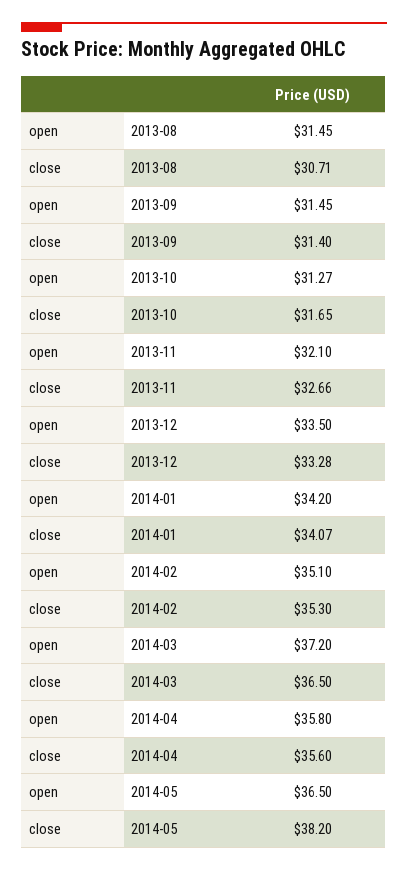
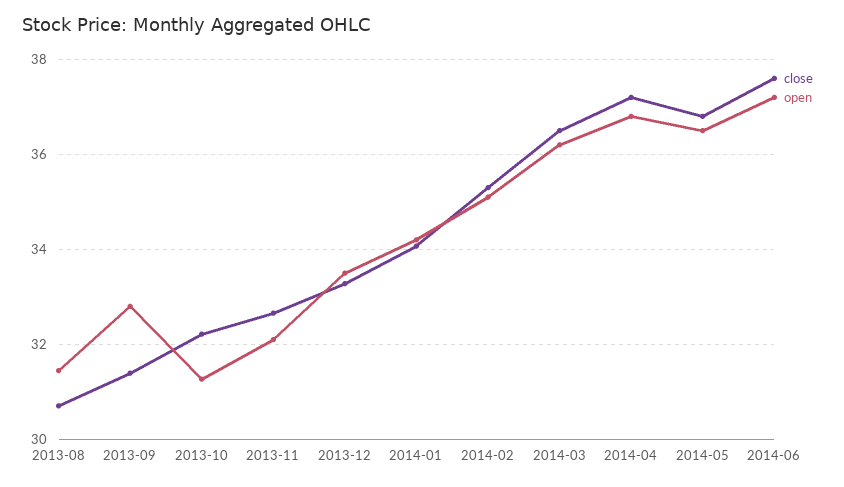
open, 2013-09: 31.45 -> 32.8
close, 2013-10: 31.65 -> 32.2
open, 2014-03: 37.2 -> 36.2
open, 2014-04: 35.8 -> 36.8
close, 2014-04: 35.6 -> 37.2
close, 2014-05: 38.2 -> 36.8
close, 2014-06: none -> 37.6
open, 2014-06: none -> 37.2

